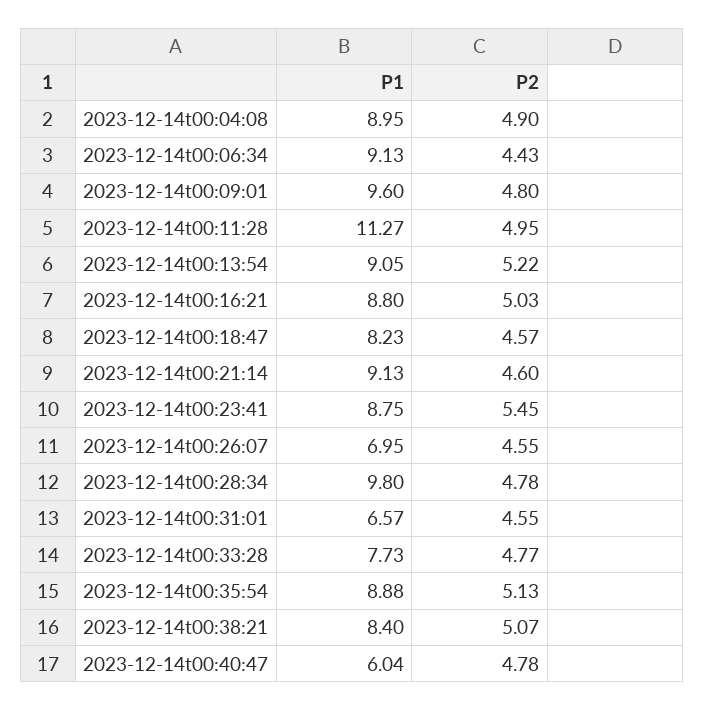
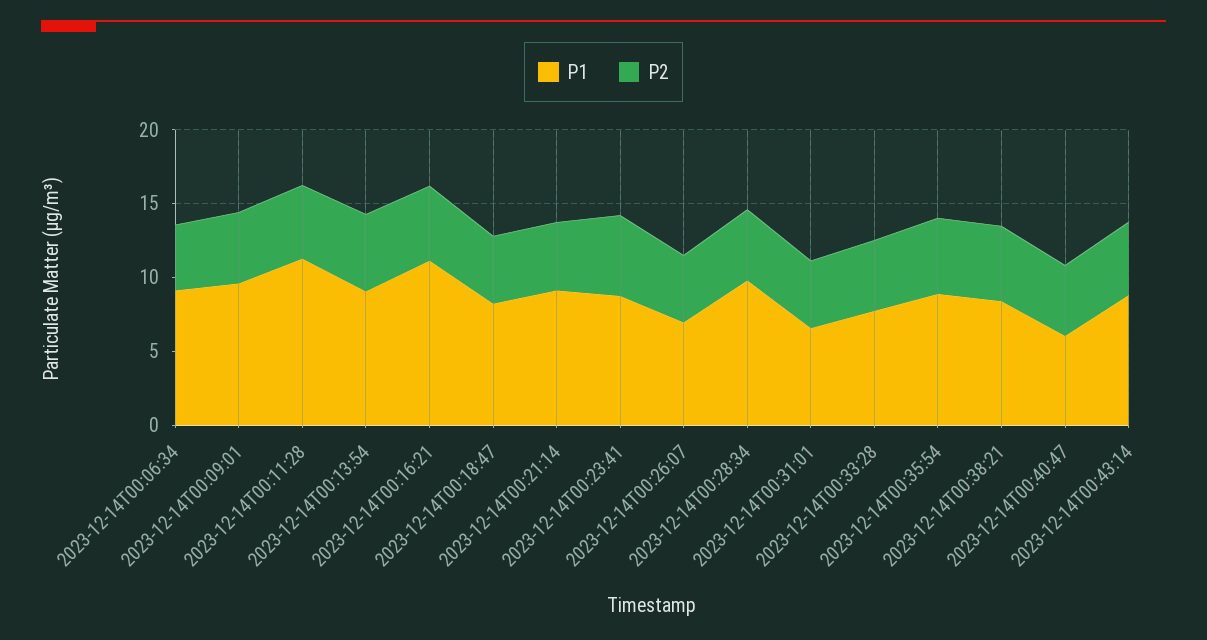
P1, 2023-12-14t00:04:08: 8.95 -> none
P2, 2023-12-14t00:04:08: 4.9 -> none
P1, 2023-12-14t00:16:21: 8.8 -> 11
P1, 2023-12-14T00:43:14: none -> 9
P2, 2023-12-14T00:43:14: none -> 5

